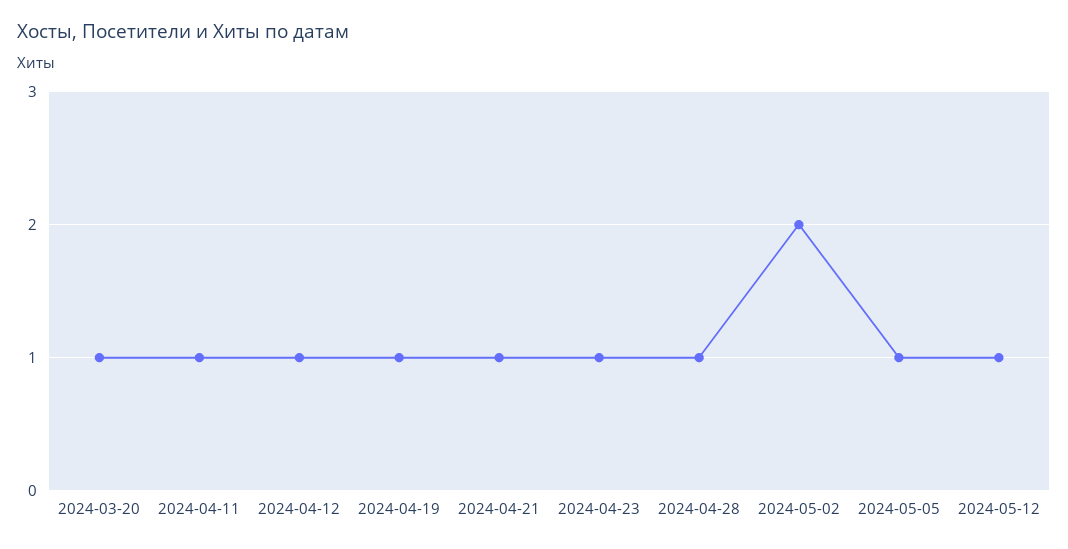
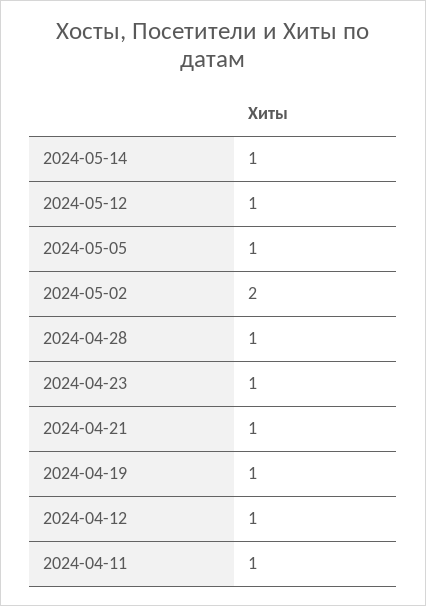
2024-03-20: 1 -> none
2024-05-14: none -> 1

